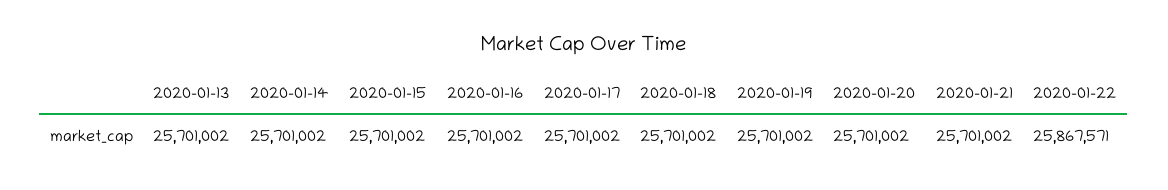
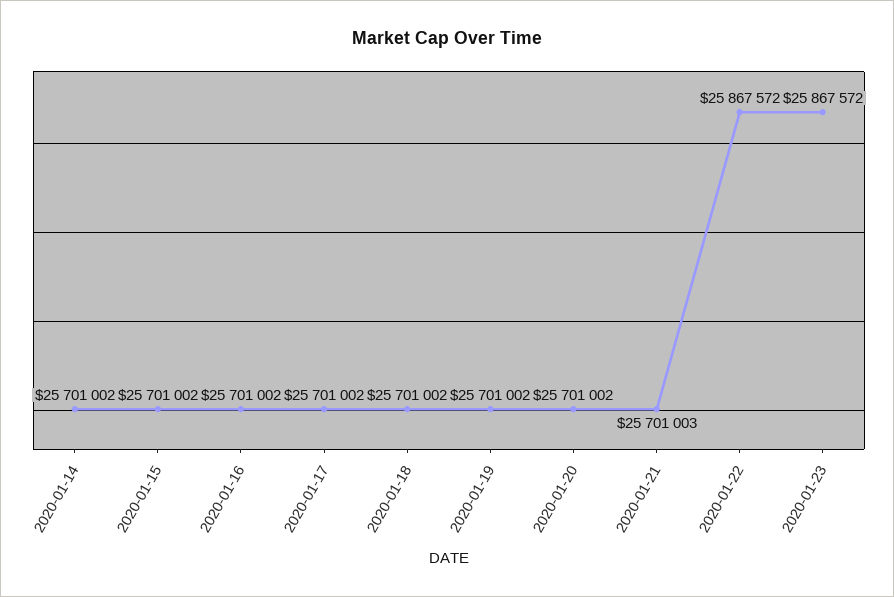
2020-01-13: 25701002 -> none
2020-01-21: 25701002 -> 25701003
2020-01-22: 25867571 -> 25867572
2020-01-23: none -> 25867572

